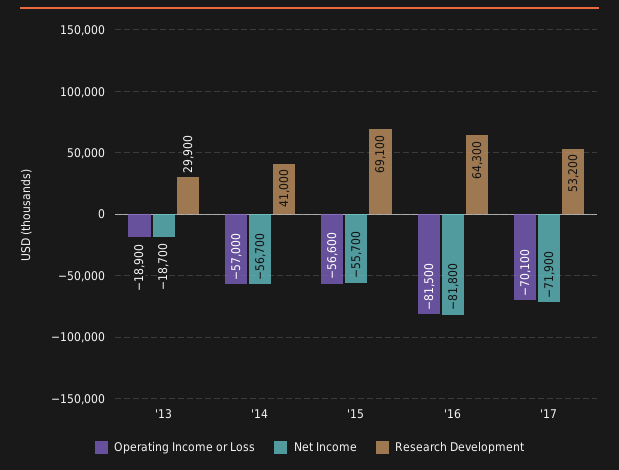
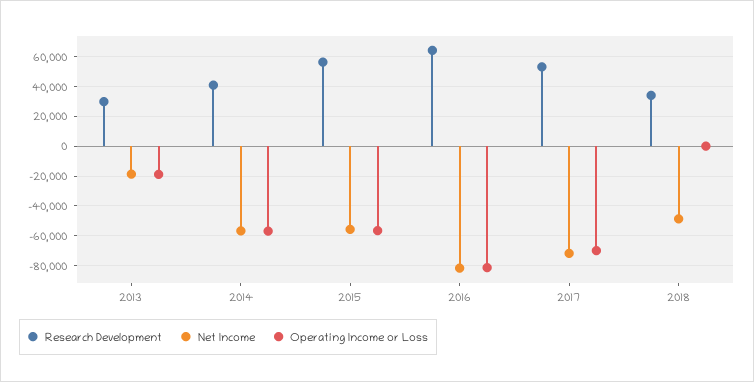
Research Development, '15: 69100 -> 55000
Research Development, 2018: none -> 35000
Net Income, 2018: none -> -50000
Operating Income or Loss, 2018: none -> 0

